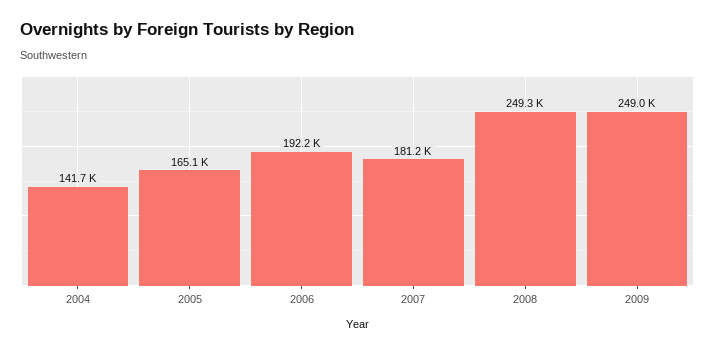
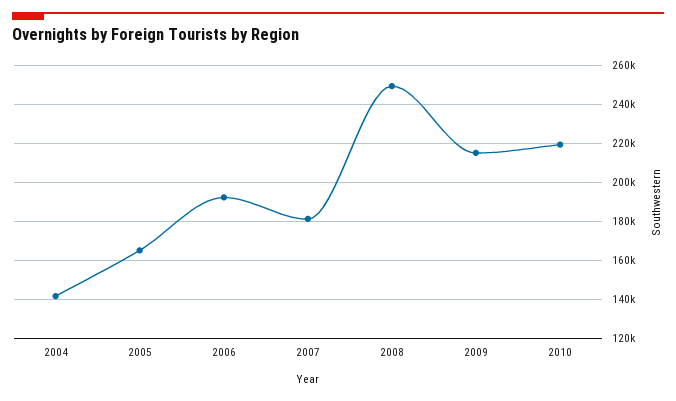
2009: 249000 -> 215000
2010: none -> 220000

